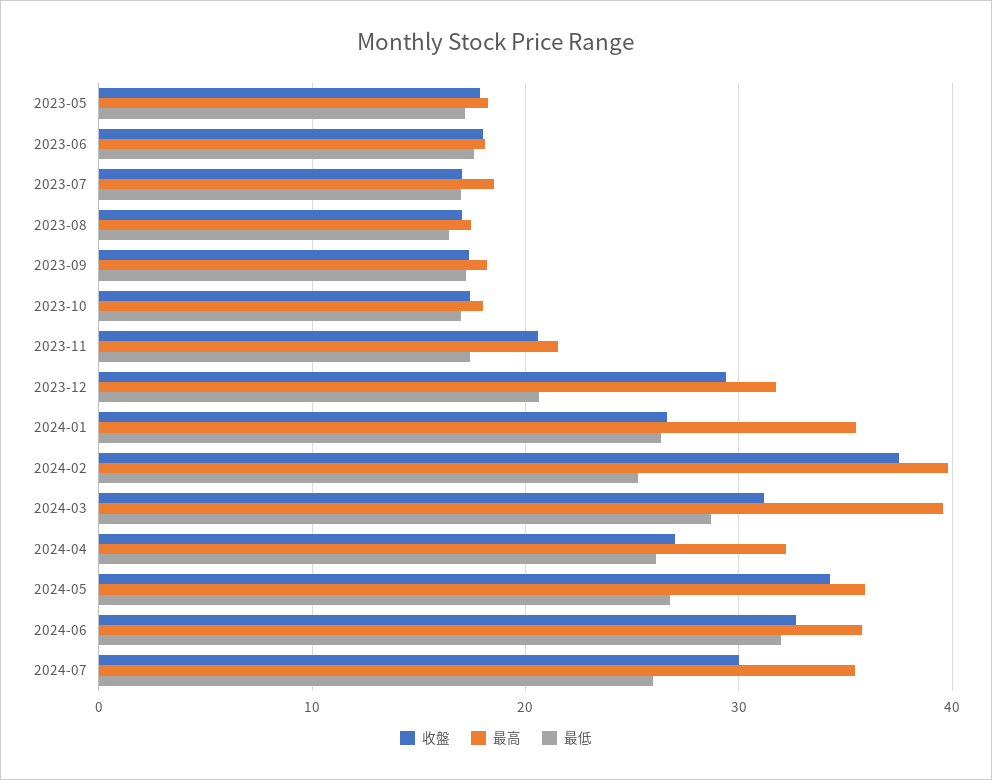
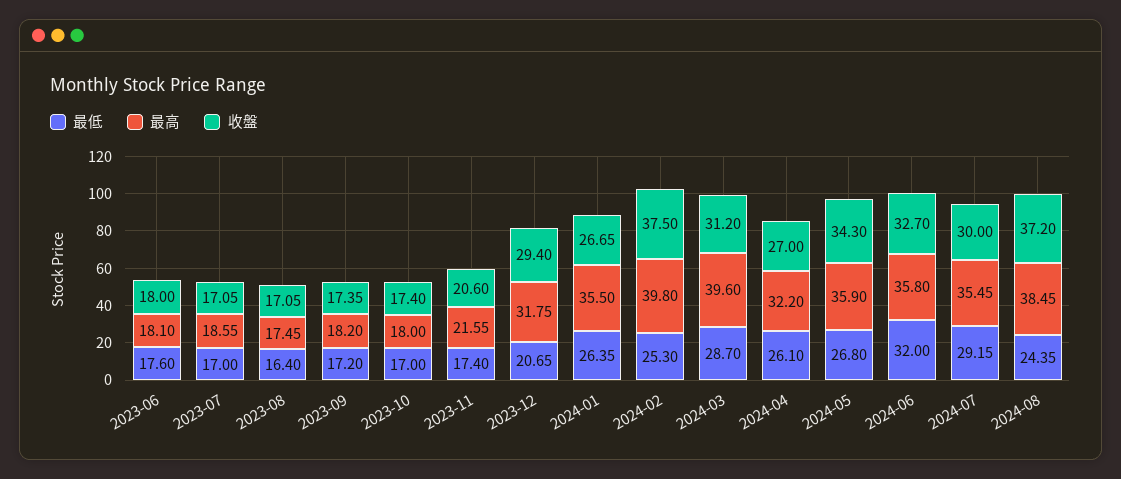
收盤, 2023-05: 18 -> none
最高, 2023-05: 18 -> none
最低, 2023-05: 17 -> none
最低, 2024-07: 26 -> 29.15
最低, 2024-08: none -> 24.35
最高, 2024-08: none -> 38.45
收盤, 2024-08: none -> 37.2

